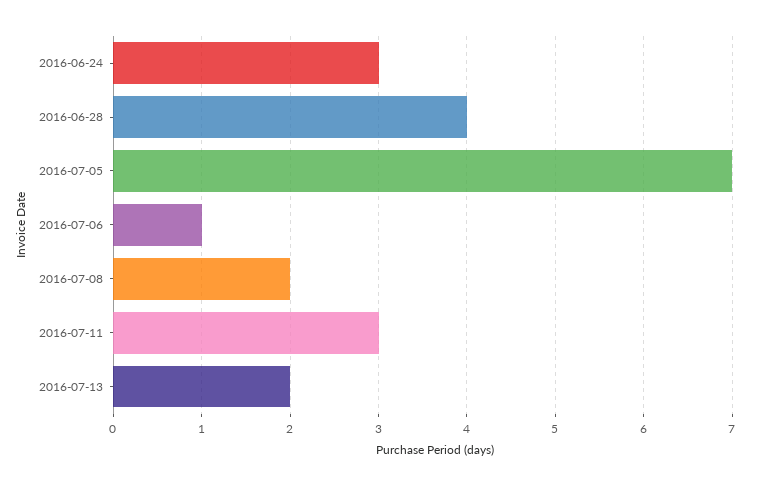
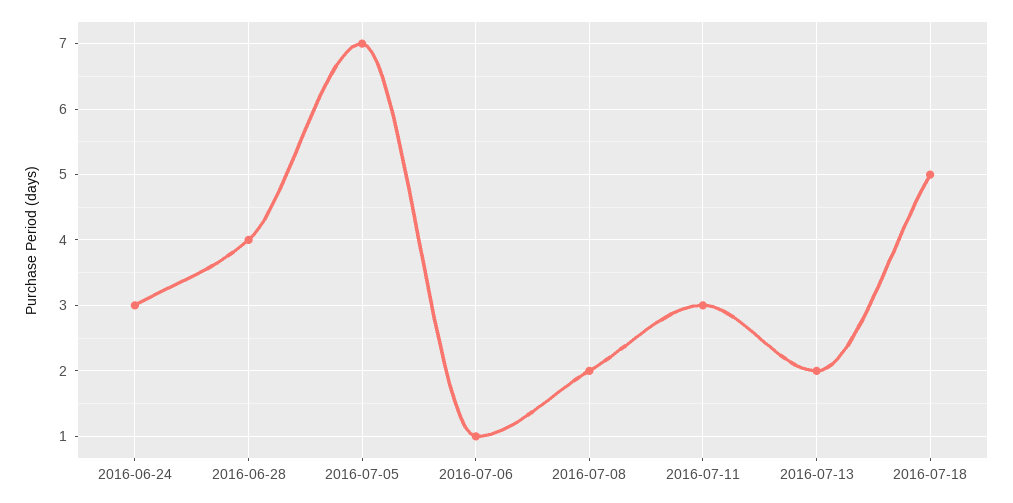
2016-07-18: none -> 5

